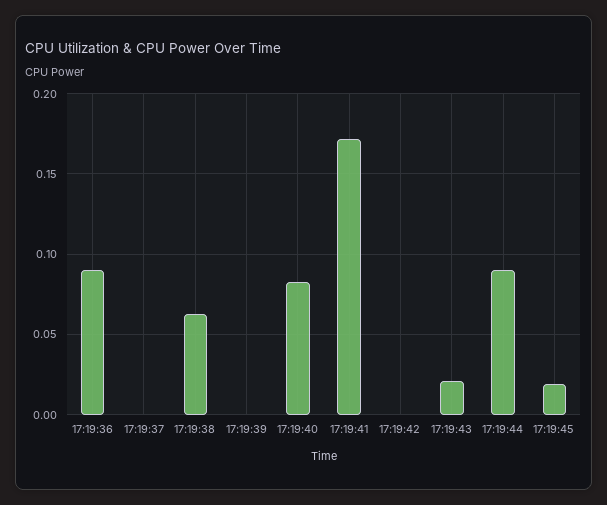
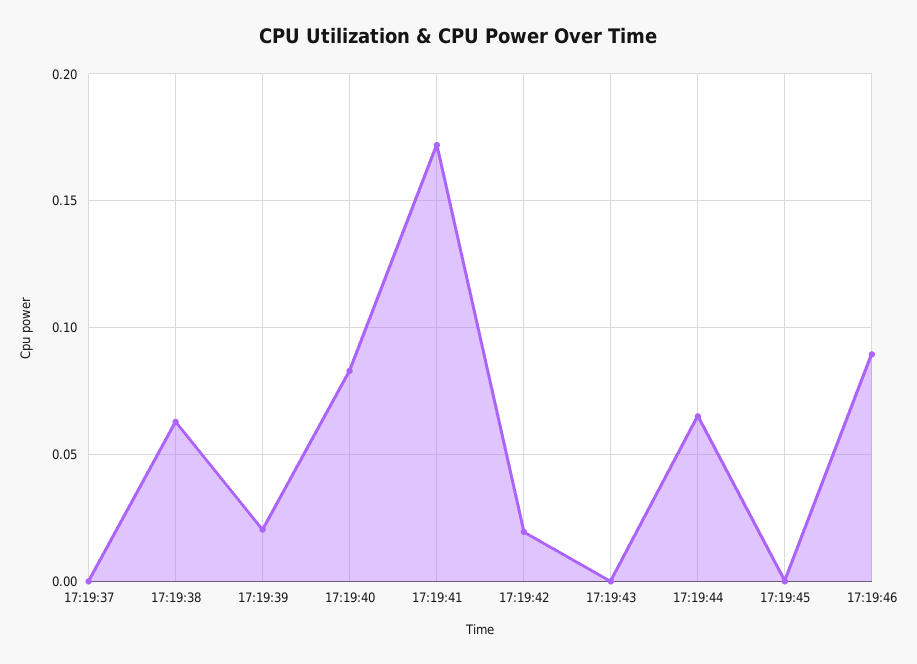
17:19:36: 0.09 -> none
17:19:39: 0 -> 0.02
17:19:42: 0 -> 0.02
17:19:43: 0.02 -> 0
17:19:44: 0.09 -> 0.065
17:19:45: 0.02 -> 0
17:19:46: none -> 0.09

